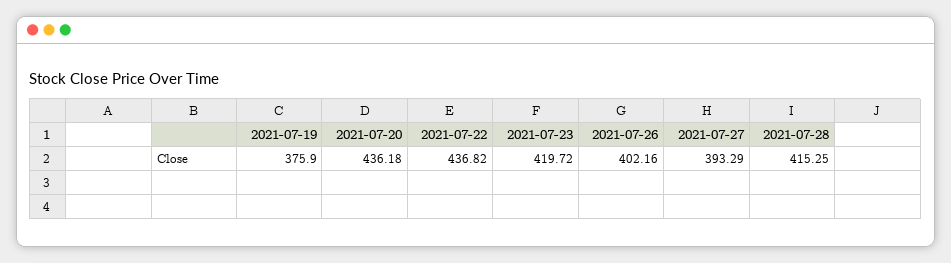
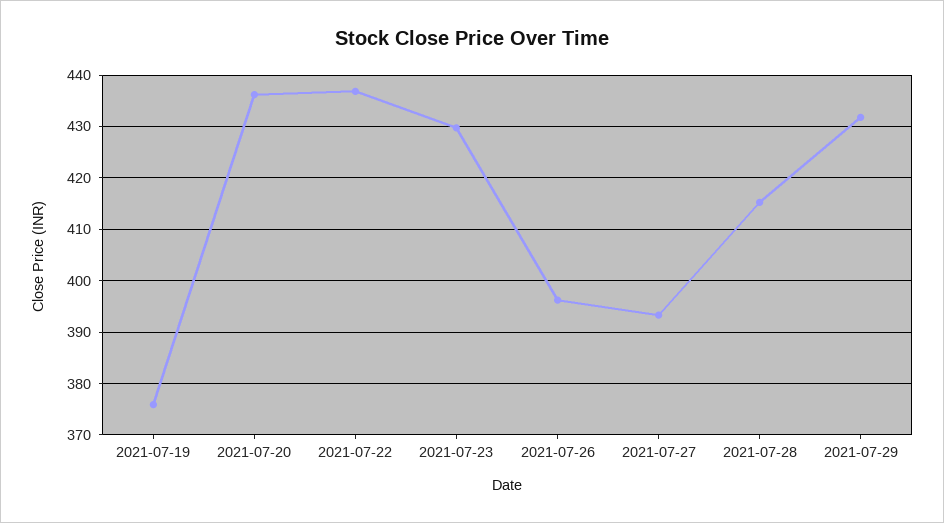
2021-07-23: 419.72 -> 430
2021-07-26: 402.16 -> 396
2021-07-29: none -> 432

